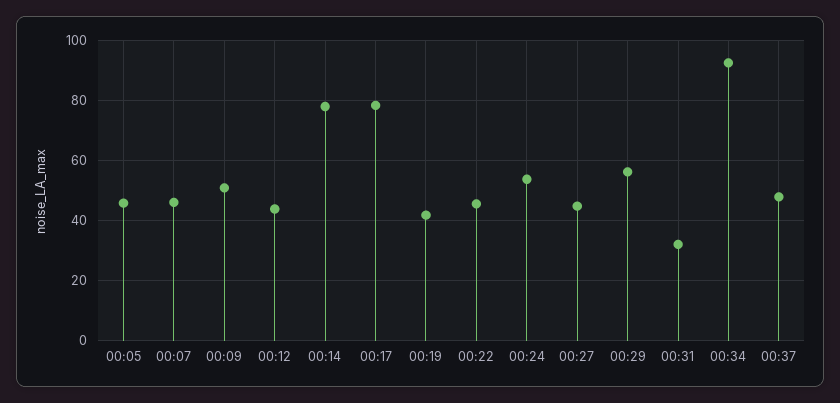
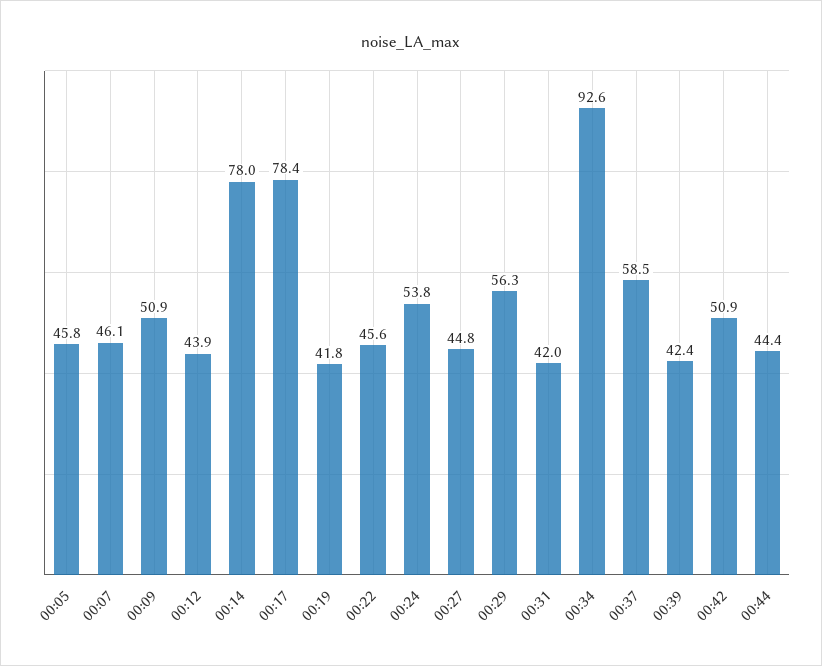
00:31: 32 -> 42
00:37: 48 -> 58.5
00:39: none -> 42.4
00:42: none -> 50.9
00:44: none -> 44.4

